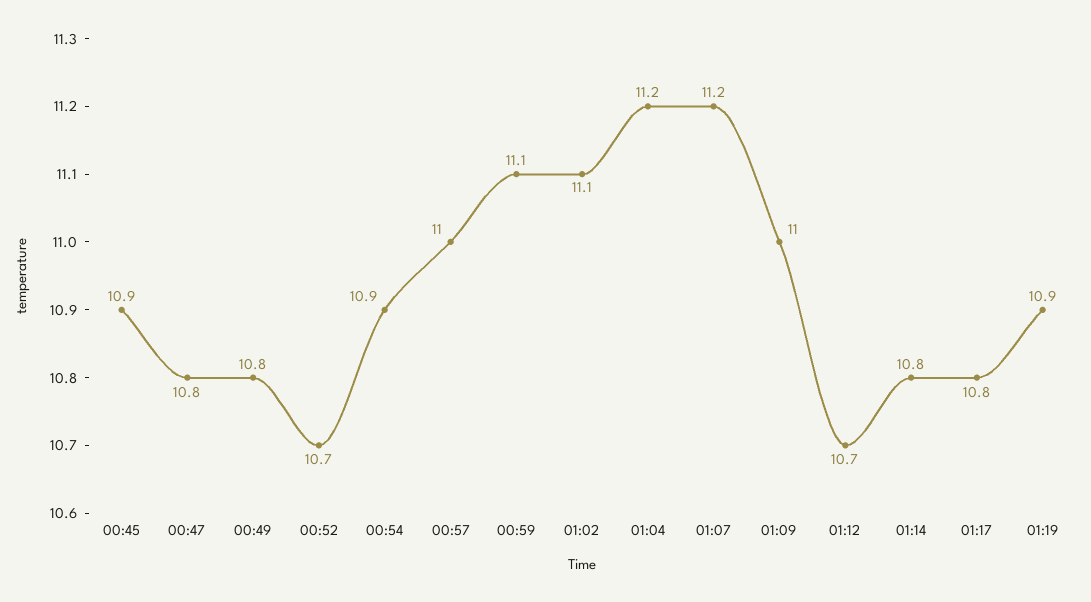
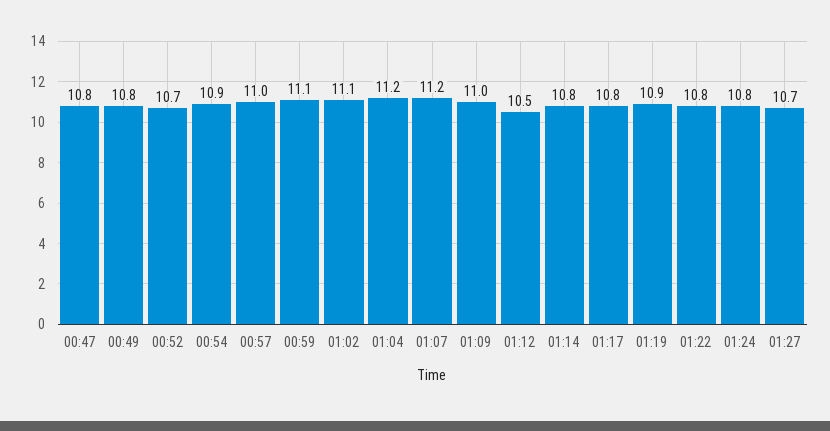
00:45: 10.9 -> none
01:12: 10.7 -> 10.5
01:22: none -> 10.8
01:24: none -> 10.8
01:27: none -> 10.7

